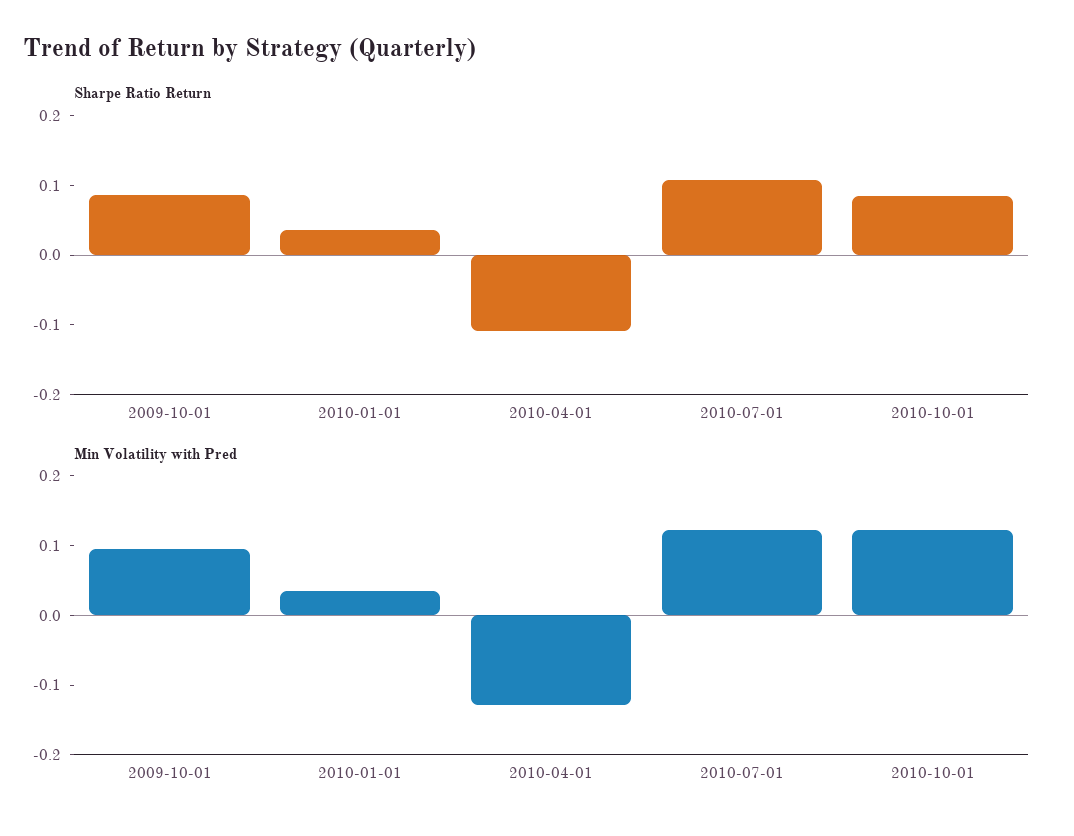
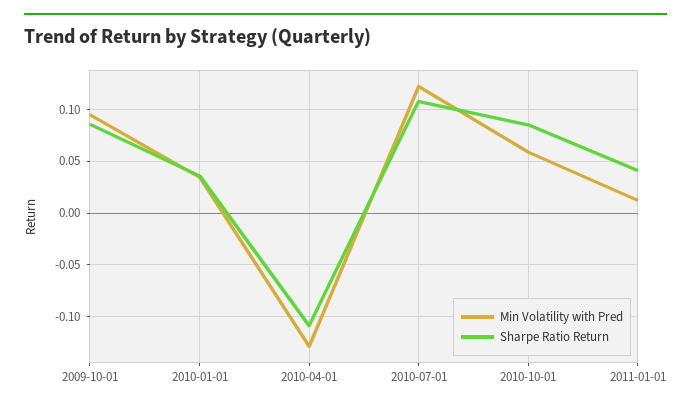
Min Volatility with Pred, 2010-10-01: 0.12 -> 0.06
Min Volatility with Pred, 2011-01-01: none -> 0.01
Sharpe Ratio Return, 2011-01-01: none -> 0.04

